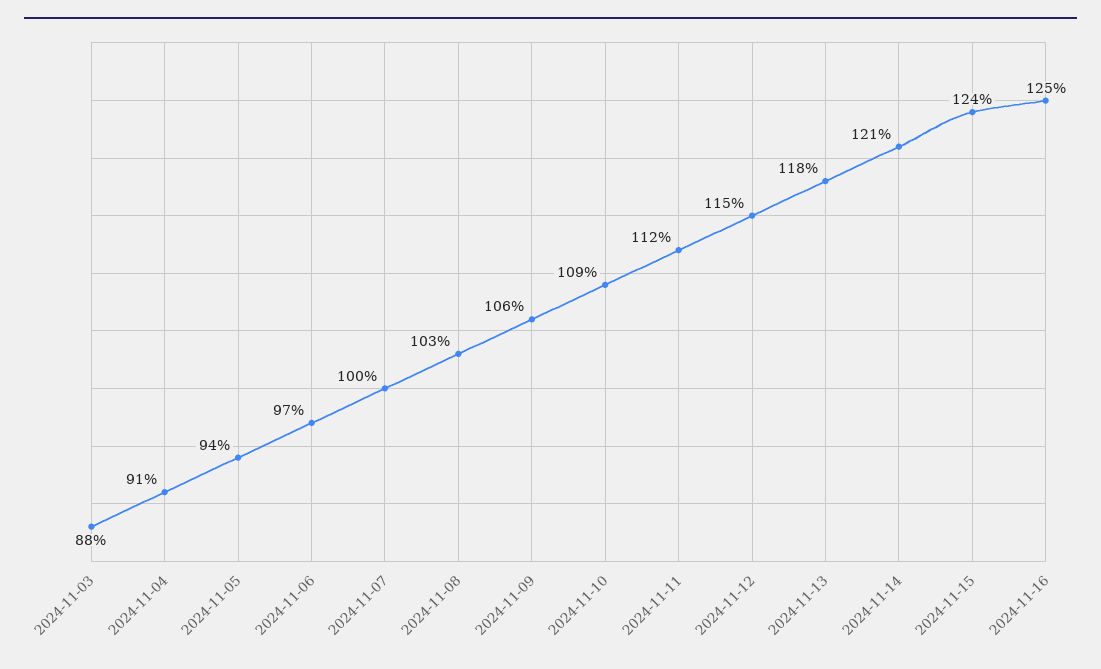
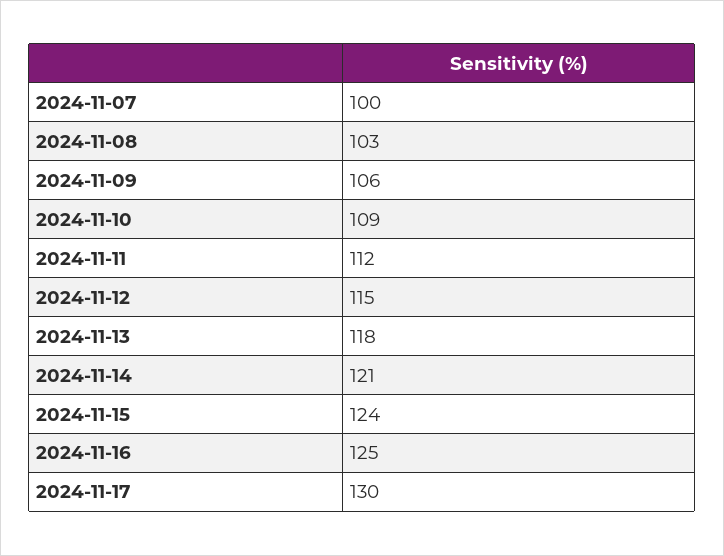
2024-11-03: 88 -> none
2024-11-04: 91 -> none
2024-11-05: 94 -> none
2024-11-06: 97 -> none
2024-11-17: none -> 130

